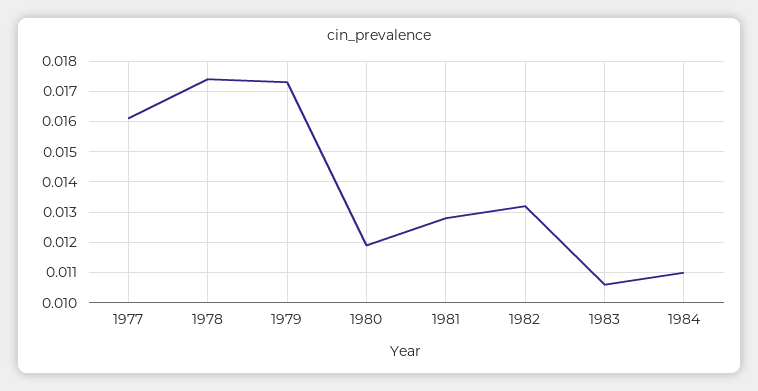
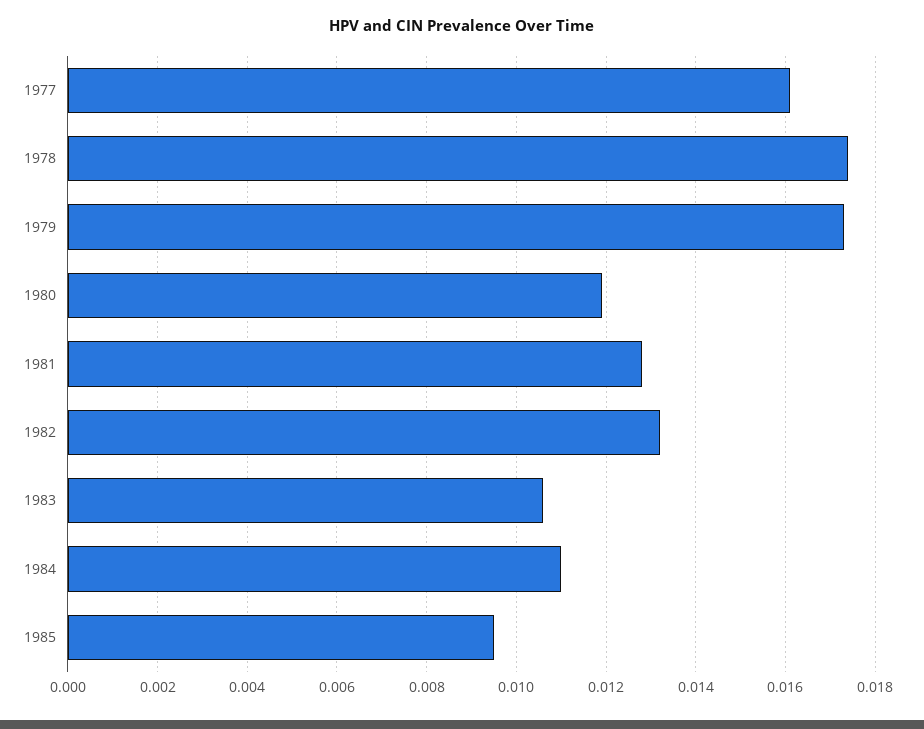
1985: none -> 0.0095

